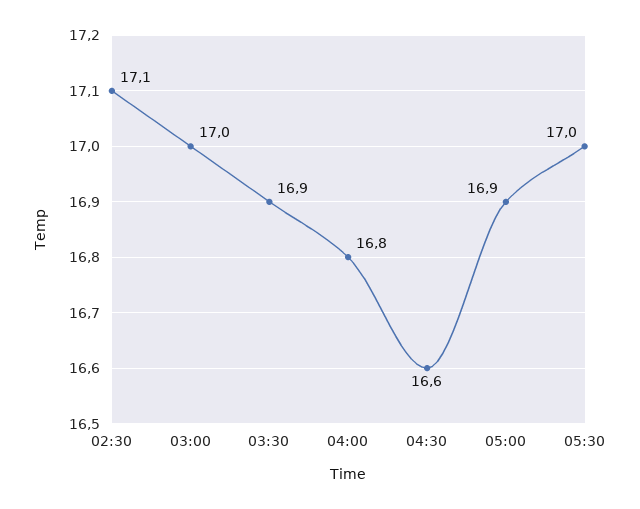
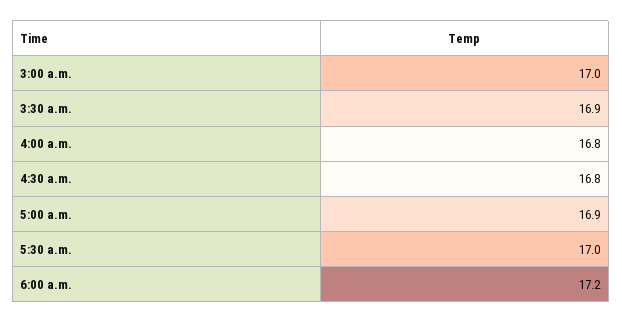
02:30: 17.1 -> none
04:30: 16.6 -> 16.8
6:00 a.m.: none -> 17.2

